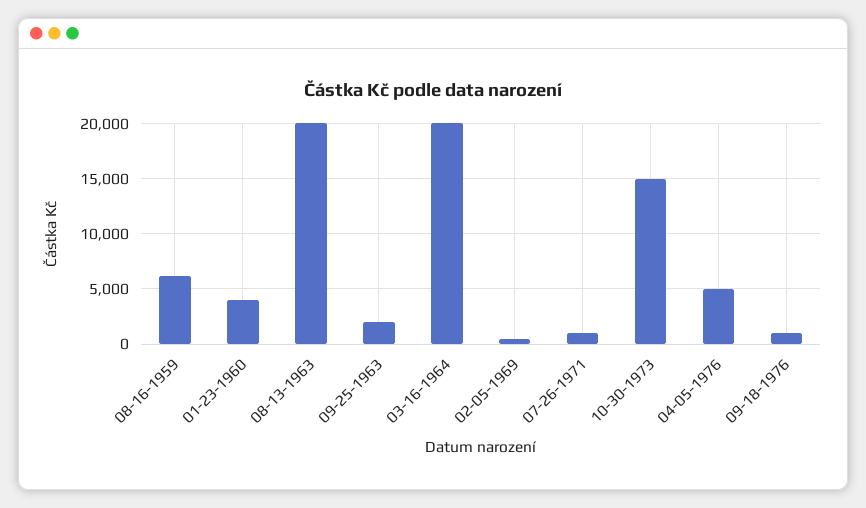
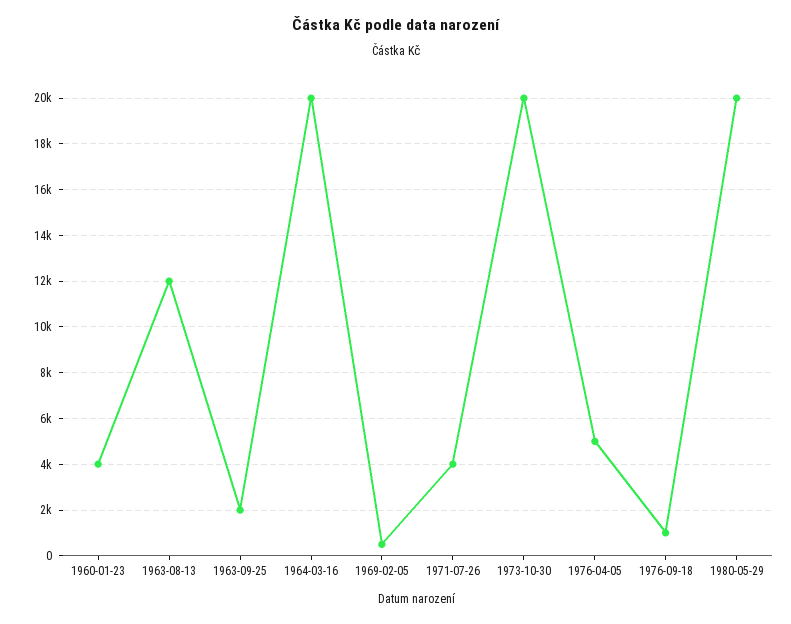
08-16-1959: 6000 -> none
08-13-1963: 20000 -> 12000
07-26-1971: 1000 -> 4000
10-30-1973: 15000 -> 20000
1980-05-29: none -> 20000

